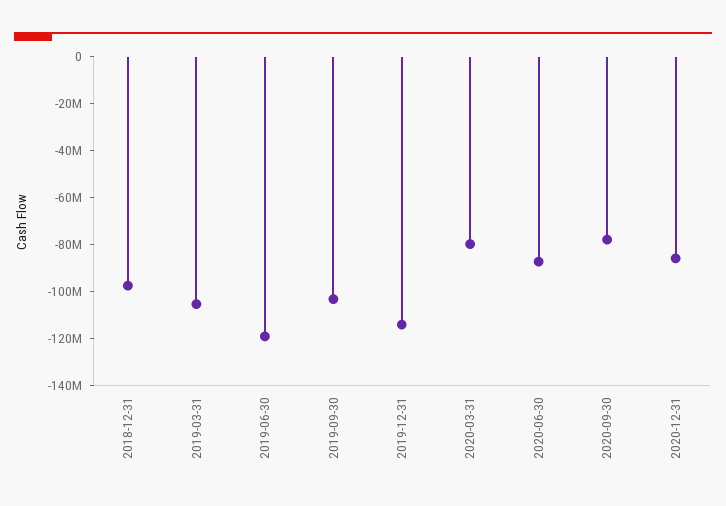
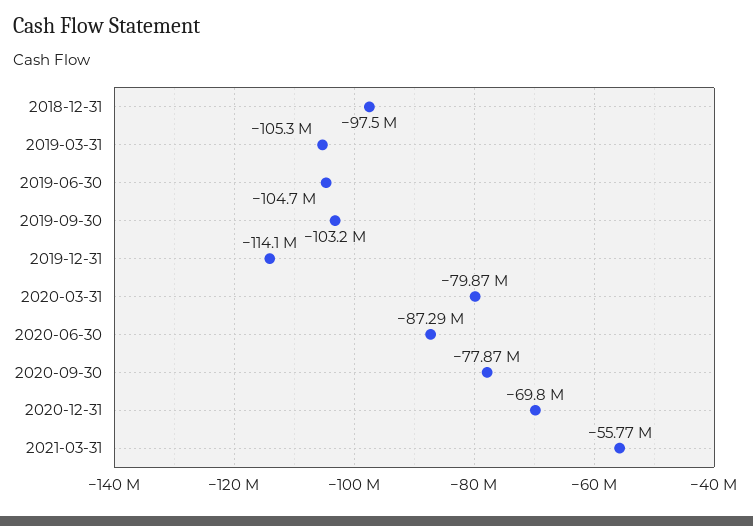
2019-06-30: -120000000 -> -104700000
2020-12-31: -85000000 -> -69800000
2021-03-31: none -> -55770000

